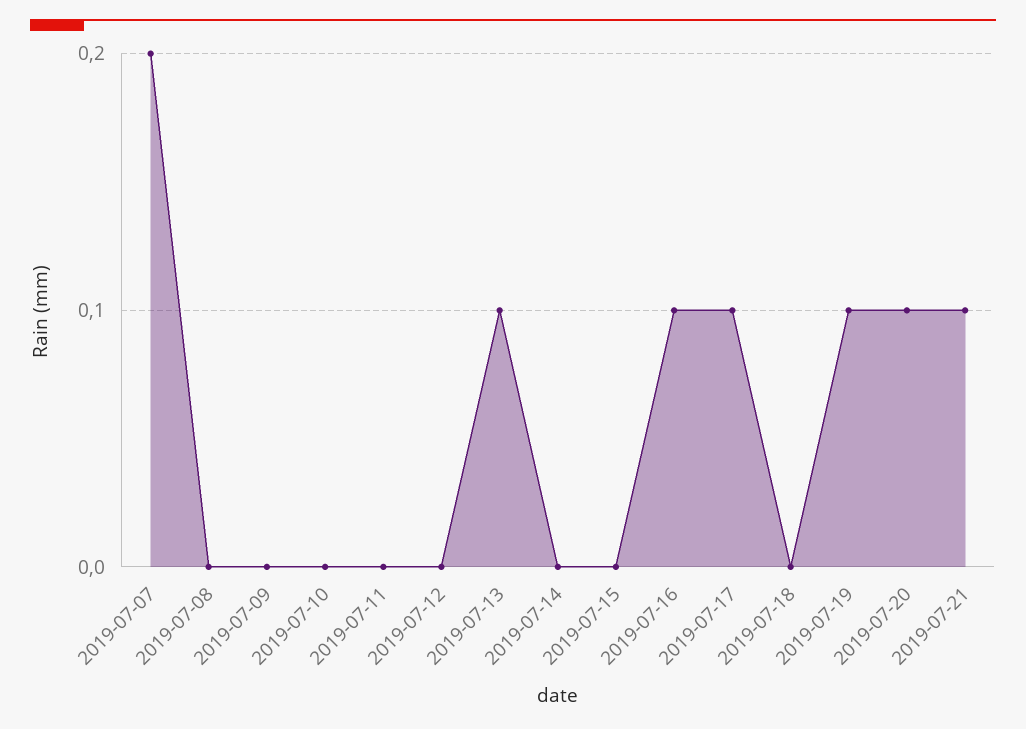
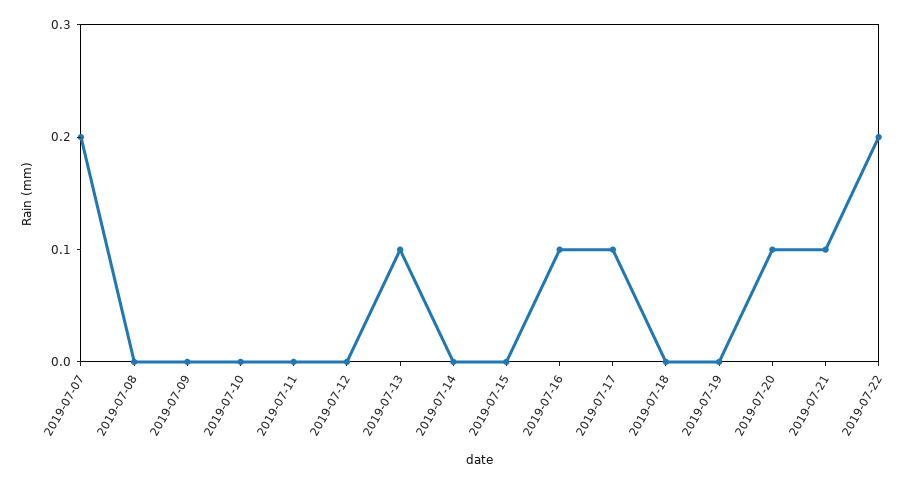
2019-07-19: 0.1 -> 0
2019-07-22: none -> 0.2

